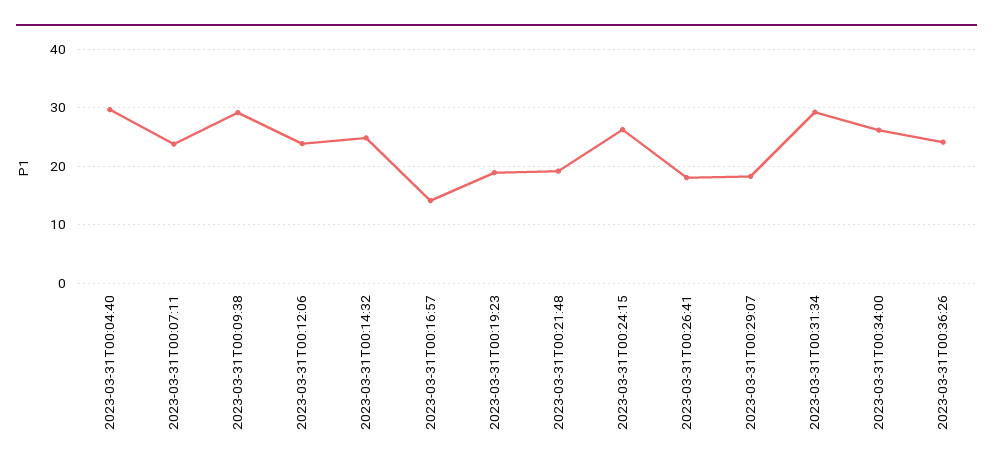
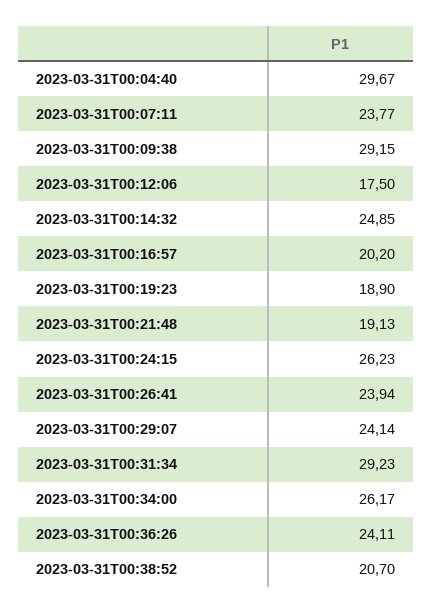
2023-03-31T00:12:06: 24 -> 17.5
2023-03-31T00:16:57: 14 -> 20.2
2023-03-31T00:26:41: 18 -> 23.94
2023-03-31T00:29:07: 18 -> 24.14
2023-03-31T00:38:52: none -> 20.7

